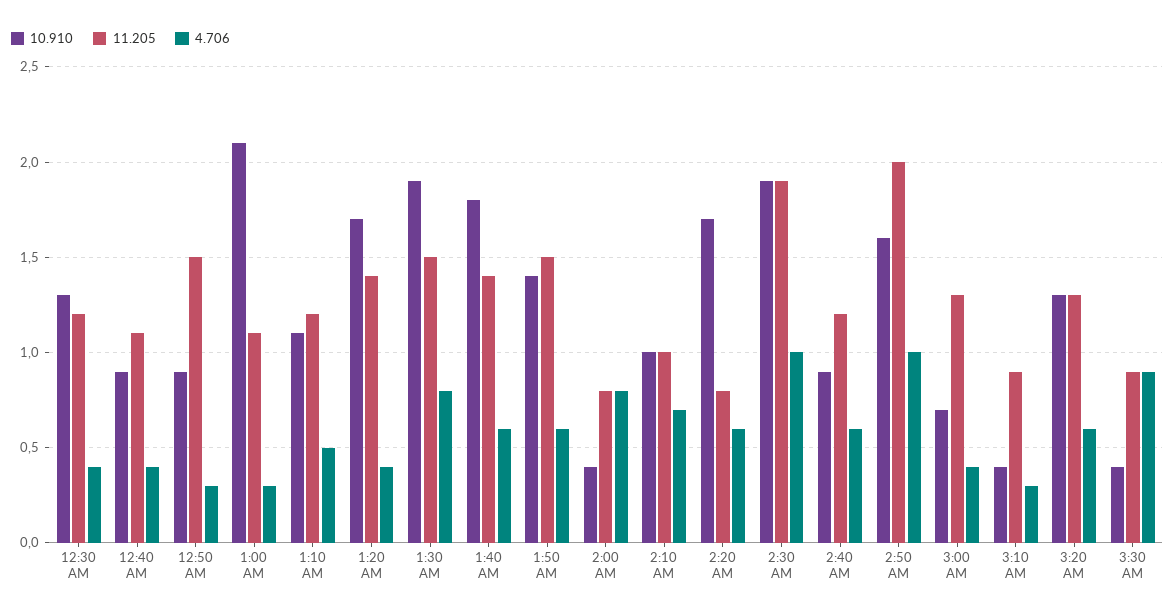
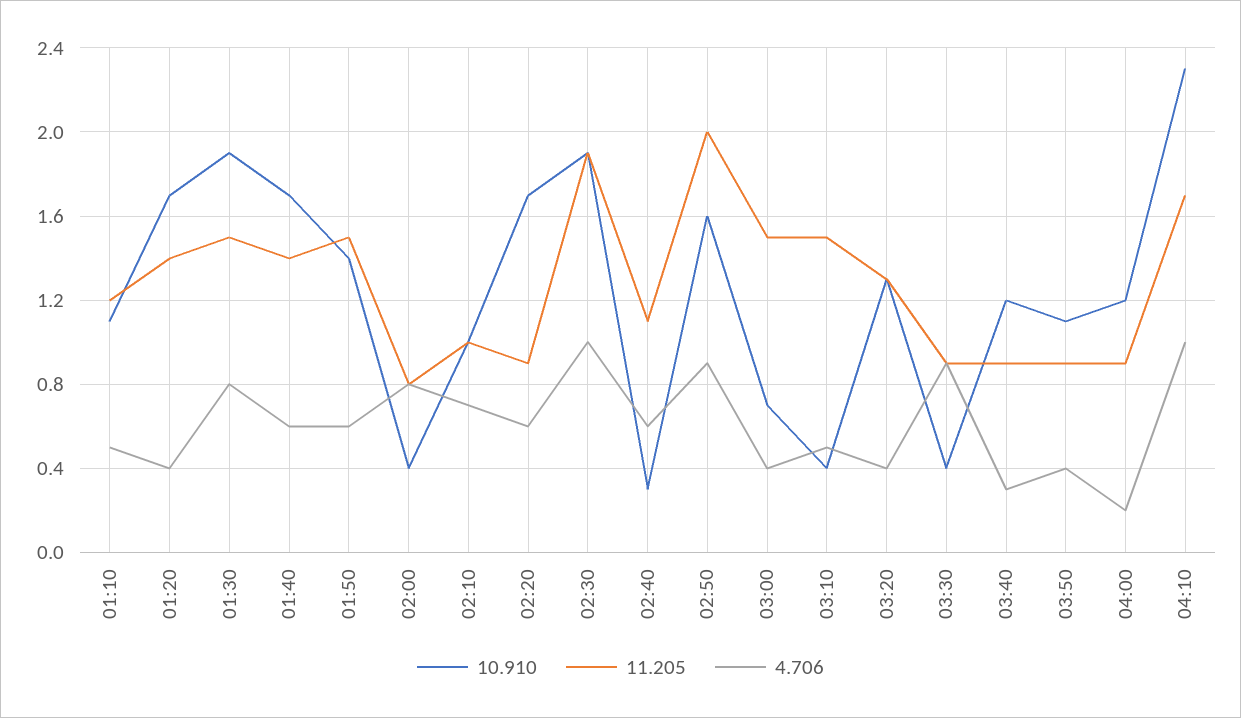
10.910, 12:30 AM: 1.3 -> none
11.205, 12:30 AM: 1.2 -> none
4.706, 12:30 AM: 0.4 -> none
10.910, 12:40 AM: 0.9 -> none
11.205, 12:40 AM: 1.1 -> none
4.706, 12:40 AM: 0.4 -> none
10.910, 12:50 AM: 0.9 -> none
11.205, 12:50 AM: 1.5 -> none
4.706, 12:50 AM: 0.3 -> none
10.910, 1:00 AM: 2.1 -> none
11.205, 1:00 AM: 1.1 -> none
4.706, 1:00 AM: 0.3 -> none
10.910, 1:40 AM: 1.8 -> 1.7
11.205, 2:20 AM: 0.8 -> 0.9
10.910, 2:40 AM: 0.9 -> 0.3
11.205, 2:40 AM: 1.2 -> 1.1
4.706, 2:50 AM: 1 -> 0.9
11.205, 3:00 AM: 1.3 -> 1.5
11.205, 3:10 AM: 0.9 -> 1.5
4.706, 3:10 AM: 0.3 -> 0.5
4.706, 3:20 AM: 0.6 -> 0.4
10.910, 03:40: none -> 1.2
11.205, 03:40: none -> 0.9
4.706, 03:40: none -> 0.3
10.910, 03:50: none -> 1.1
11.205, 03:50: none -> 0.9
4.706, 03:50: none -> 0.4
10.910, 04:00: none -> 1.2
11.205, 04:00: none -> 0.9
4.706, 04:00: none -> 0.2
10.910, 04:10: none -> 2.3
11.205, 04:10: none -> 1.7
4.706, 04:10: none -> 1

